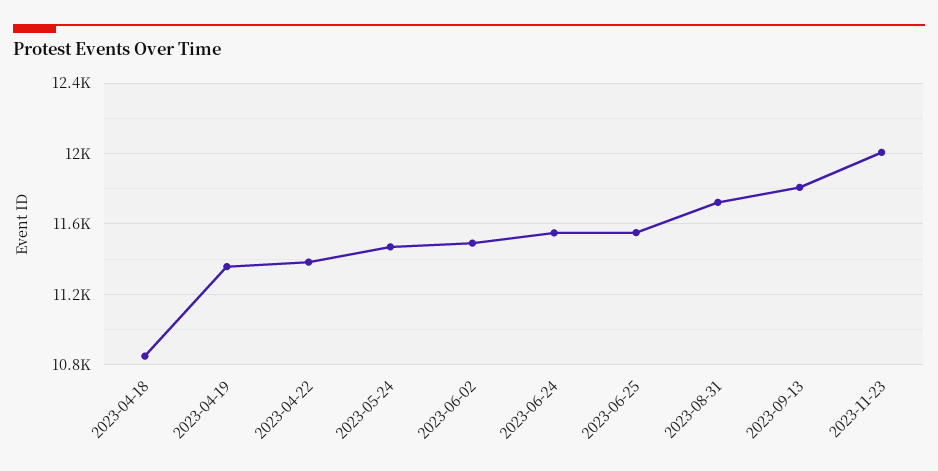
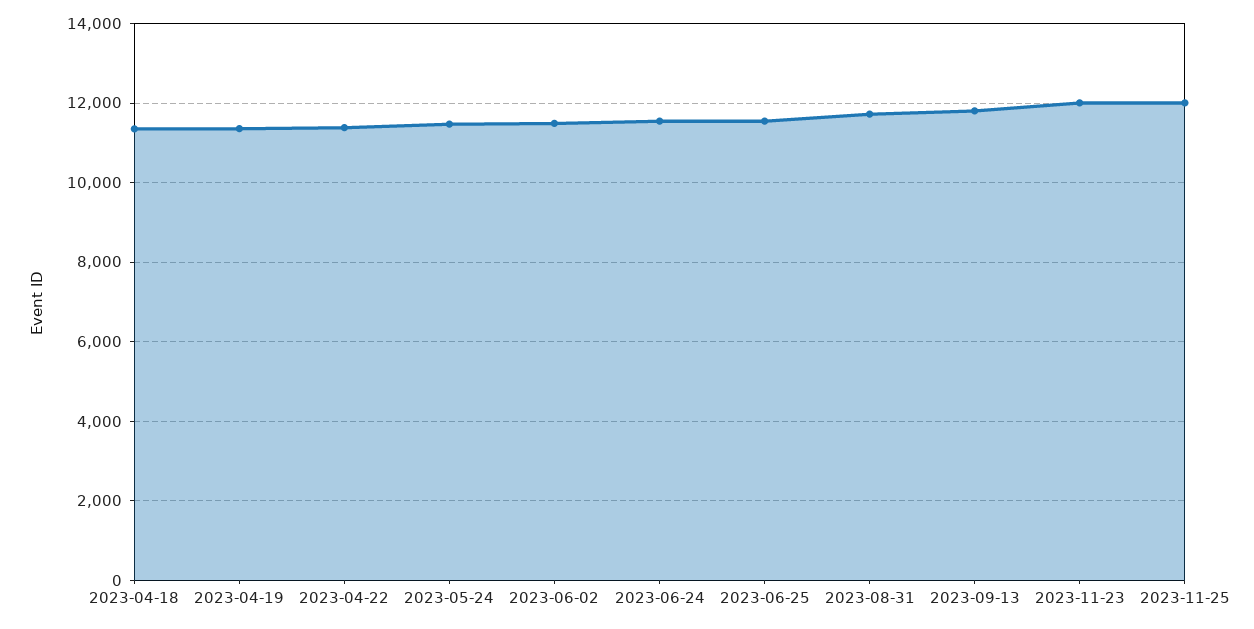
2023-04-18: 10850 -> 11400
2023-11-25: none -> 12000

